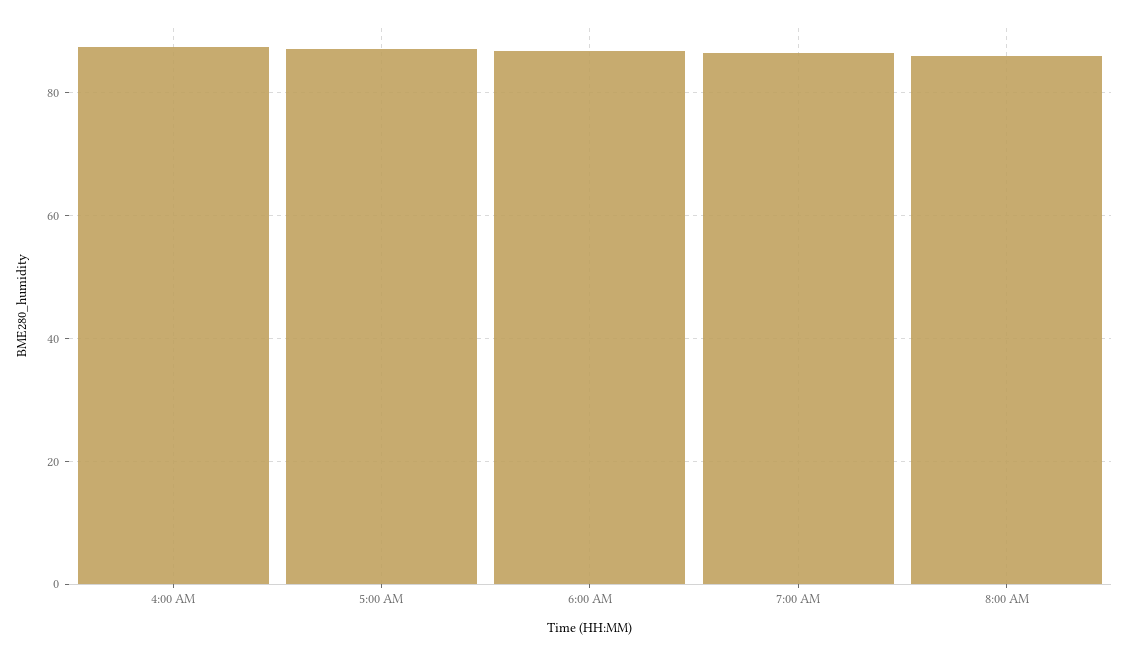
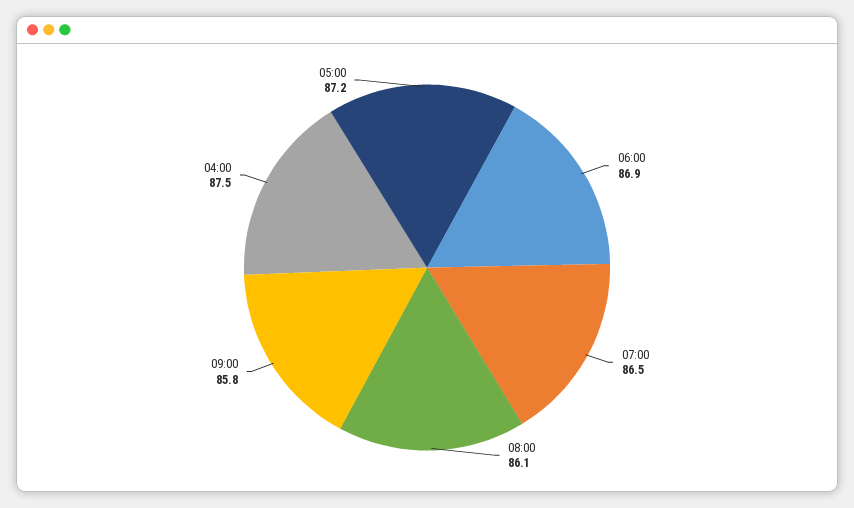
09:00: none -> 85.8

